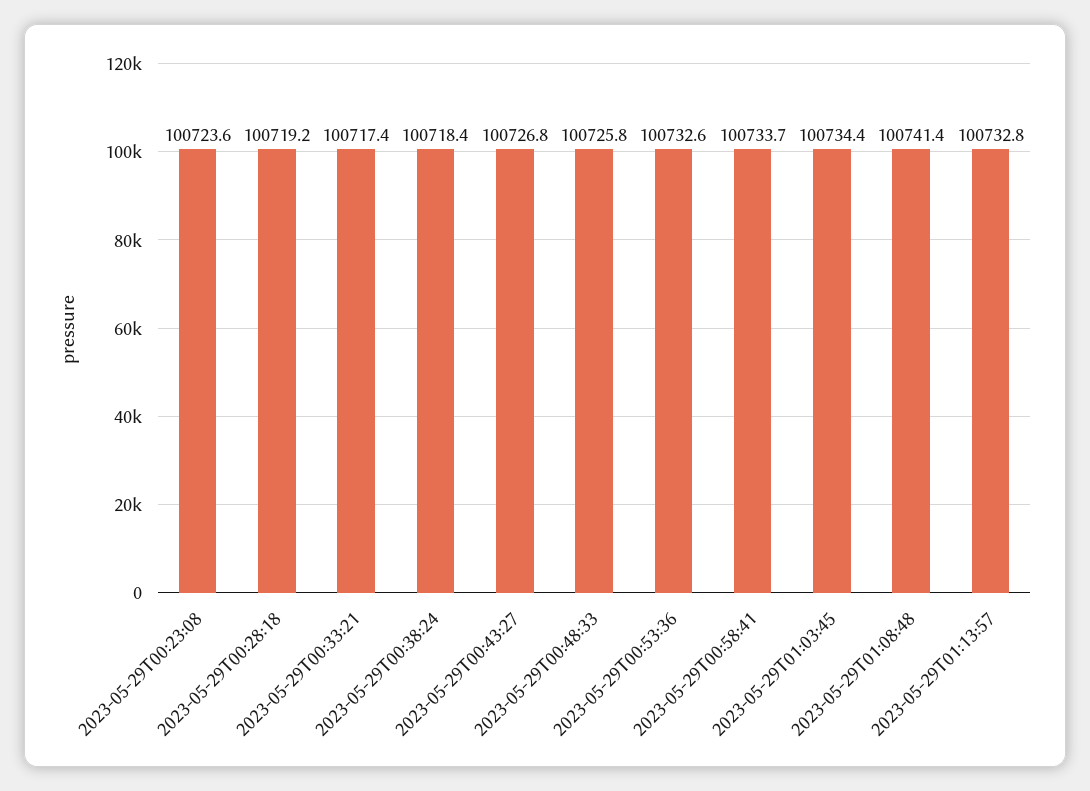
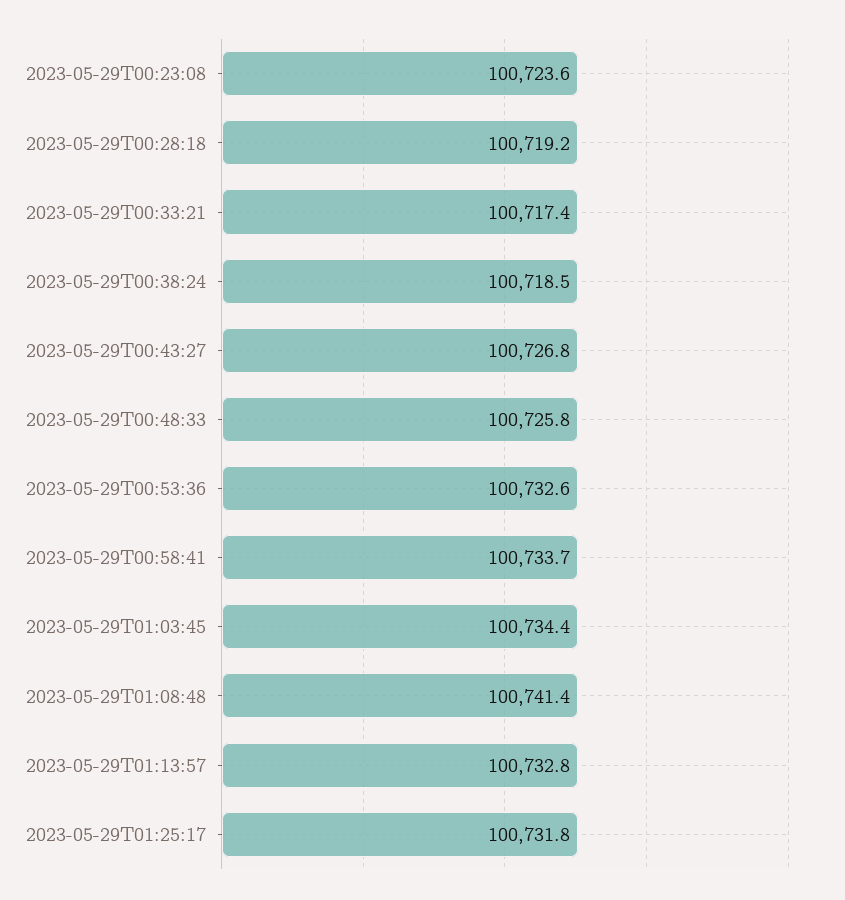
2023-05-29T00:38:24: 100718.4 -> 100718.5
2023-05-29T01:25:17: none -> 100731.8

